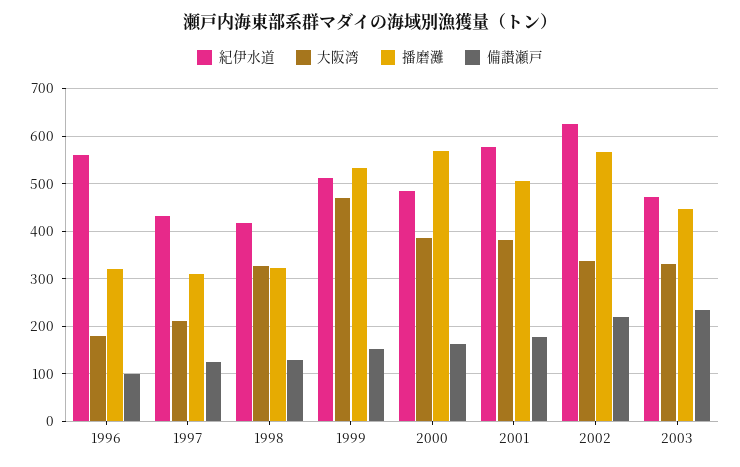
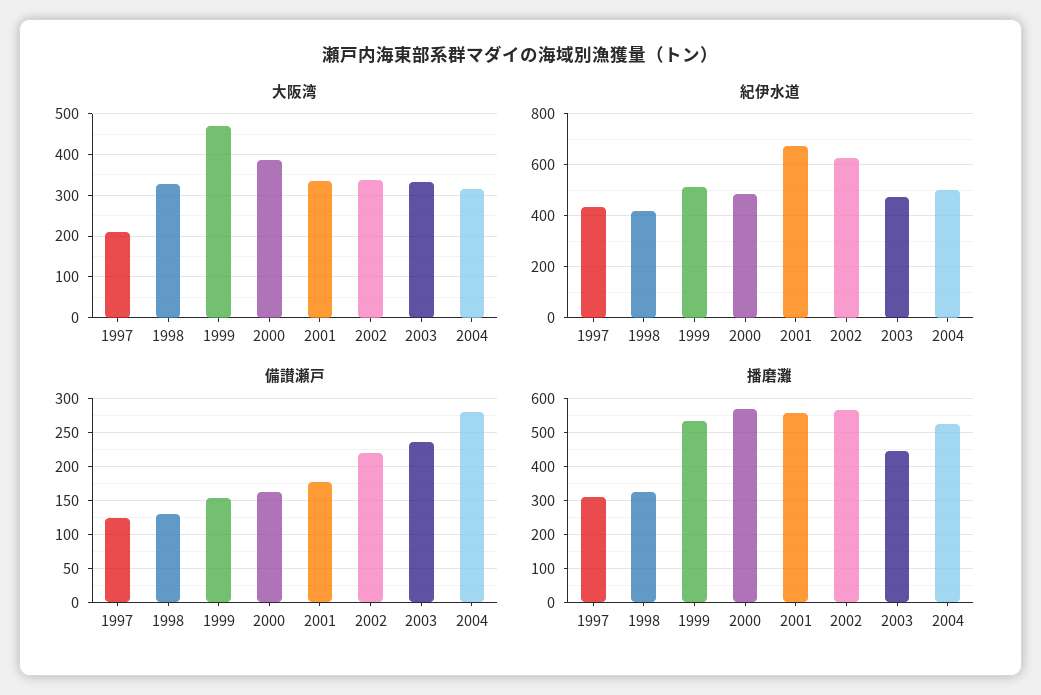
紀伊水道, 1996: 560 -> none
大阪湾, 1996: 180 -> none
播磨灘, 1996: 320 -> none
備讃瀬戸, 1996: 100 -> none
紀伊水道, 2001: 580 -> 675
大阪湾, 2001: 380 -> 340
播磨灘, 2001: 500 -> 560
大阪湾, 2004: none -> 320
紀伊水道, 2004: none -> 500
備讃瀬戸, 2004: none -> 280
播磨灘, 2004: none -> 520

